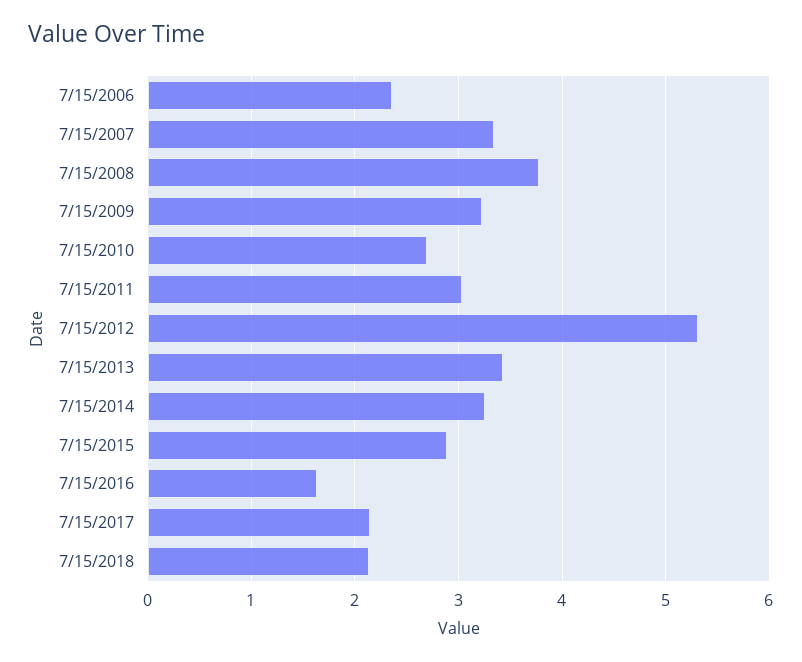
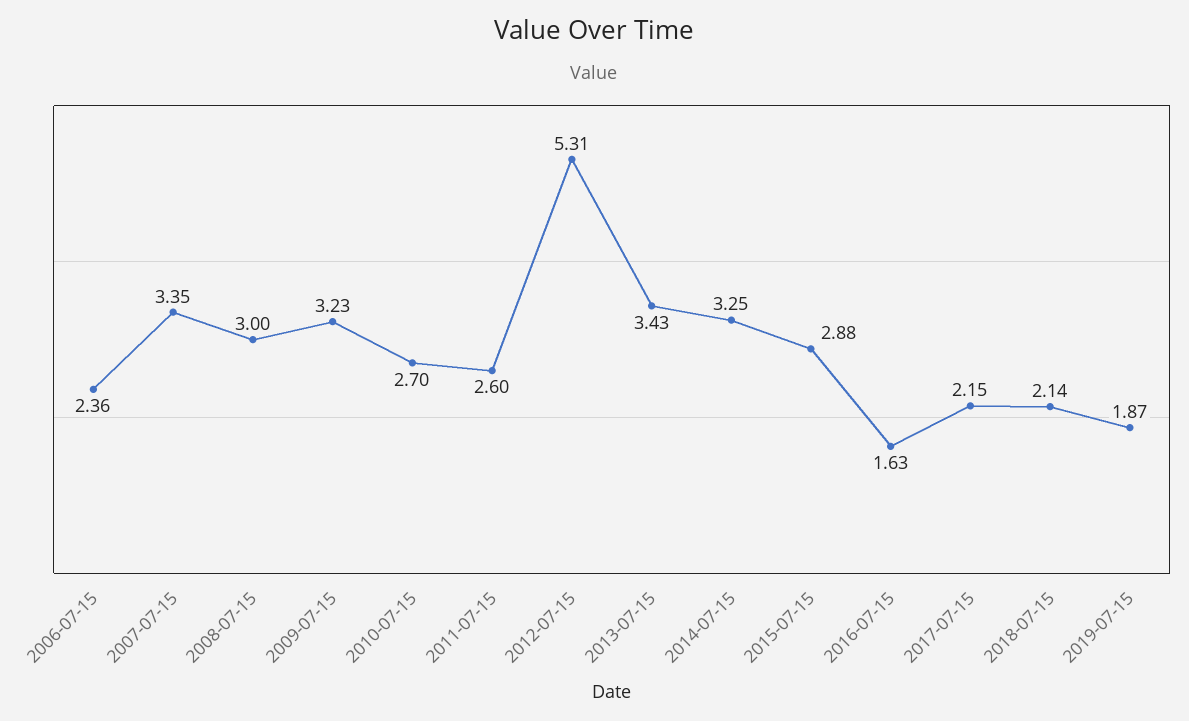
7/15/2008: 3.8 -> 3
7/15/2011: 3 -> 2.6
2019-07-15: none -> 1.87

